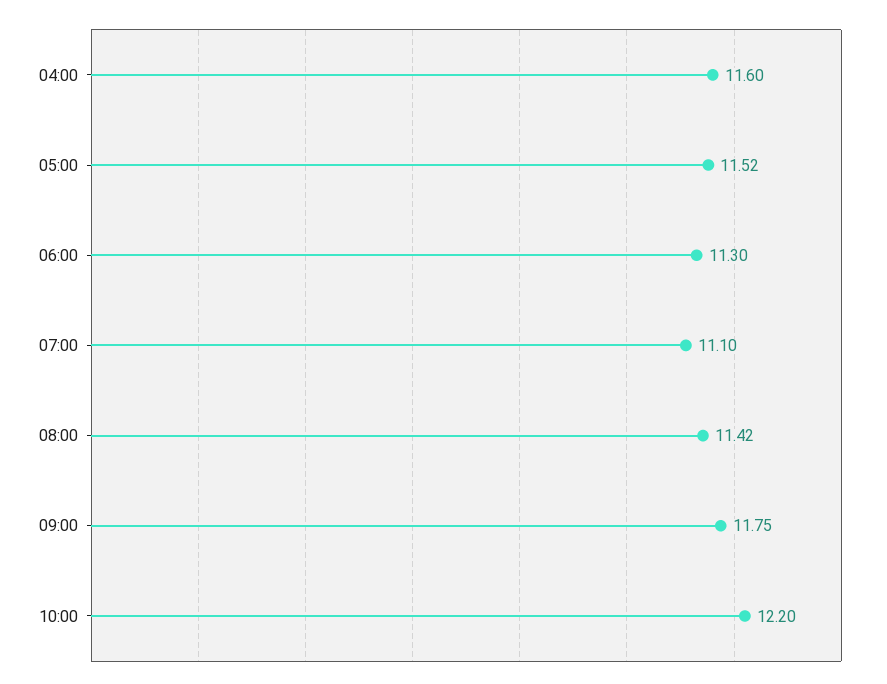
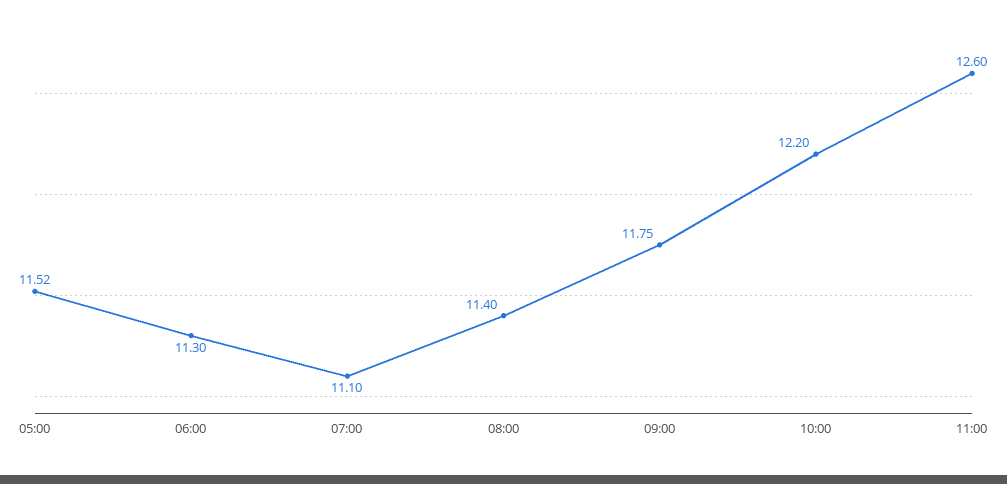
04:00: 11.6 -> none
08:00: 11.42 -> 11.4
11:00: none -> 12.6

